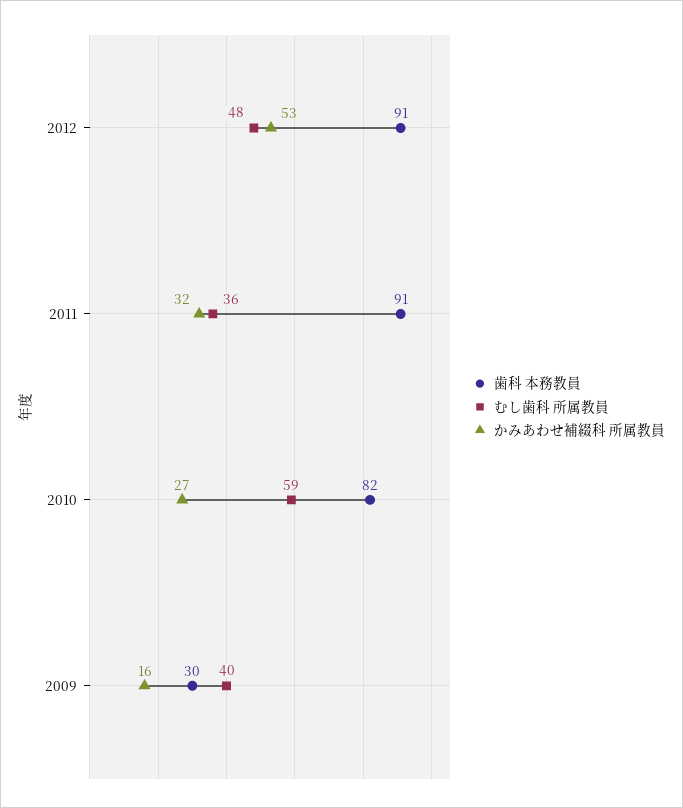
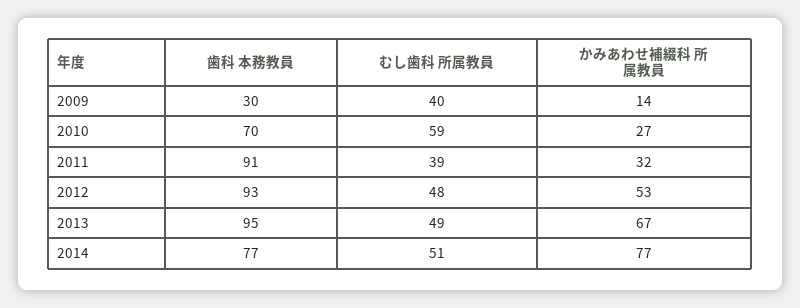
歯科 本務教員, 2012: 91 -> 93
むし歯科 所属教員, 2011: 36 -> 39
歯科 本務教員, 2010: 82 -> 70
かみあわせ補綴科 所属教員, 2009: 16 -> 14
歯科 本務教員, 2013: none -> 95
むし歯科 所属教員, 2013: none -> 49
かみあわせ補綴科 所属教員, 2013: none -> 67
歯科 本務教員, 2014: none -> 77
むし歯科 所属教員, 2014: none -> 51
かみあわせ補綴科 所属教員, 2014: none -> 77

